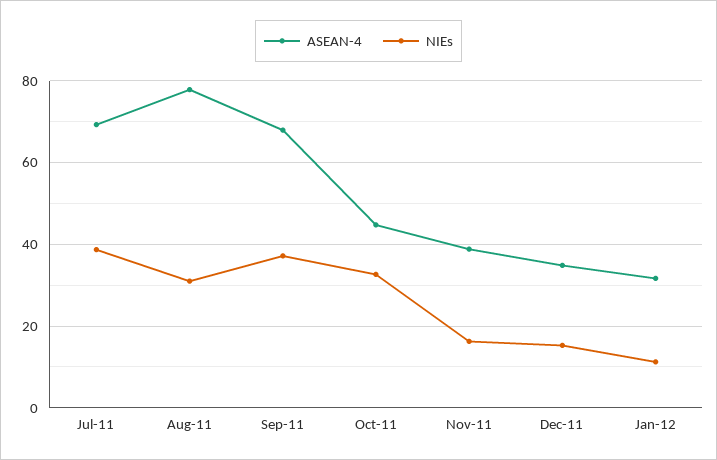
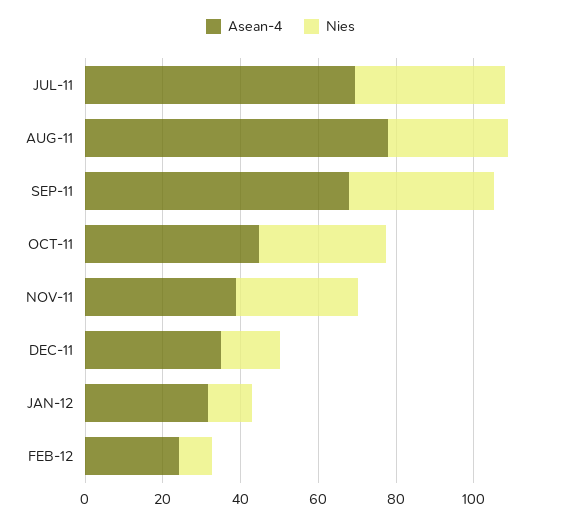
NIEs, Nov-11: 16 -> 30
ASEAN-4, FEB-12: none -> 25
NIEs, FEB-12: none -> 10

